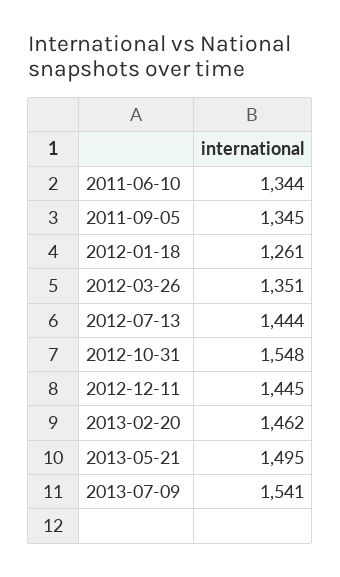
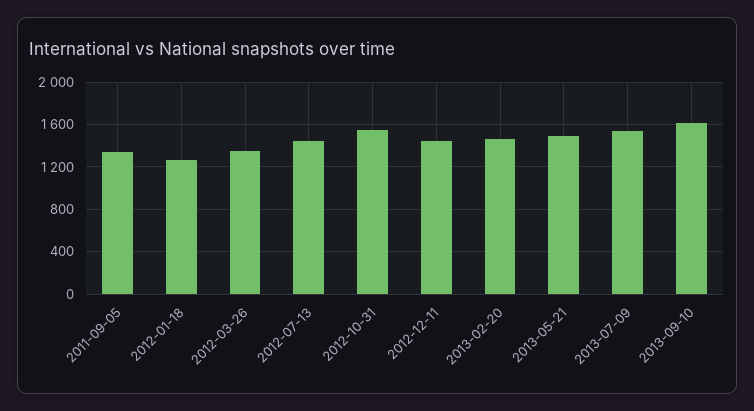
2011-06-10: 1344 -> none
2013-09-10: none -> 1600

